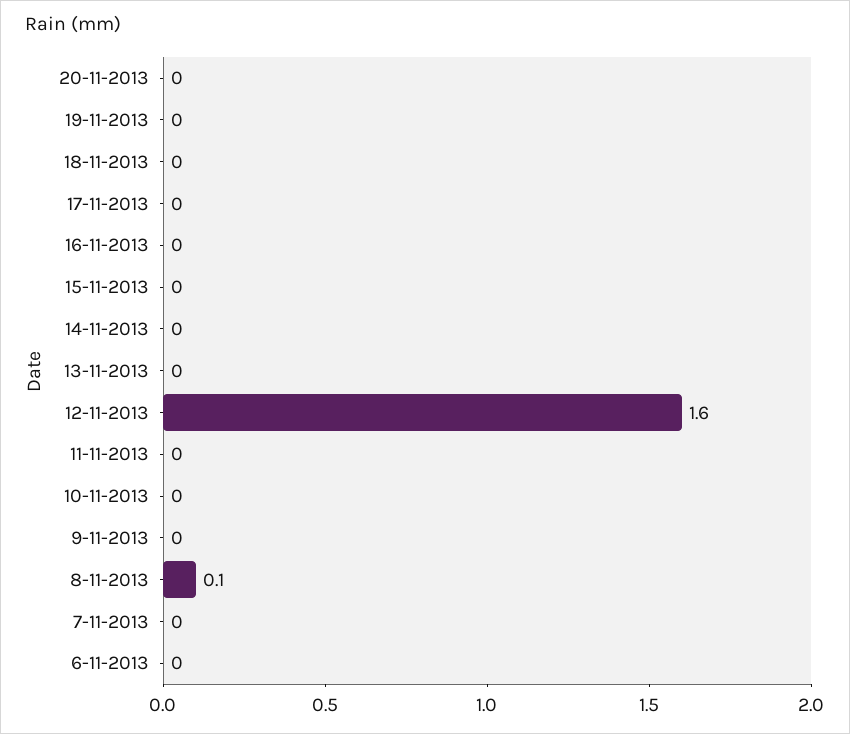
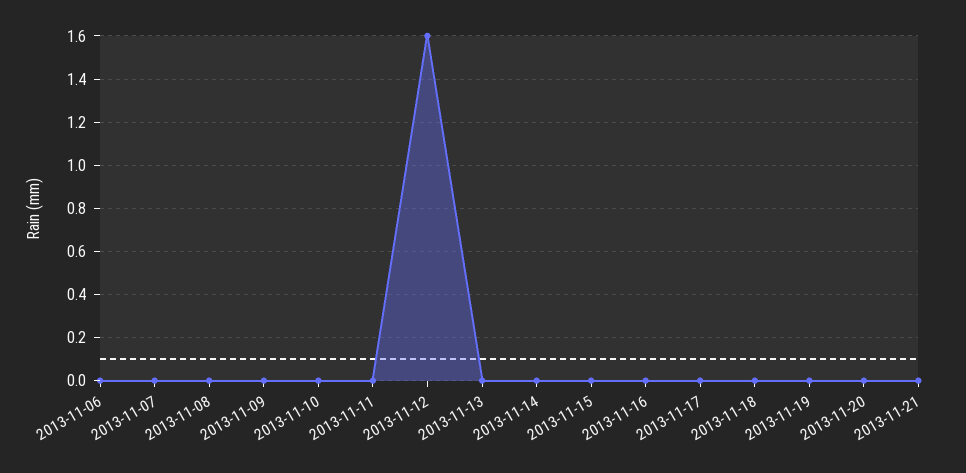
8-11-2013: 0.1 -> 0
2013-11-21: none -> 0

